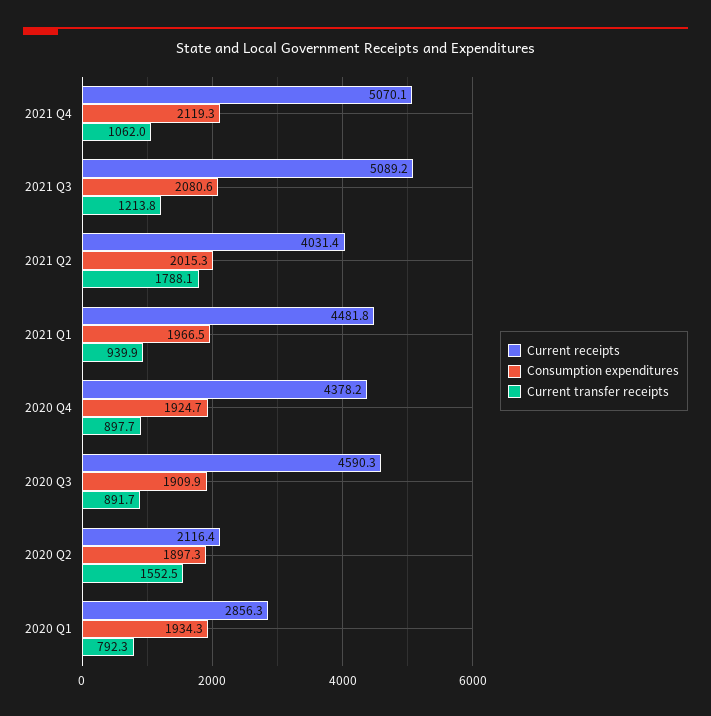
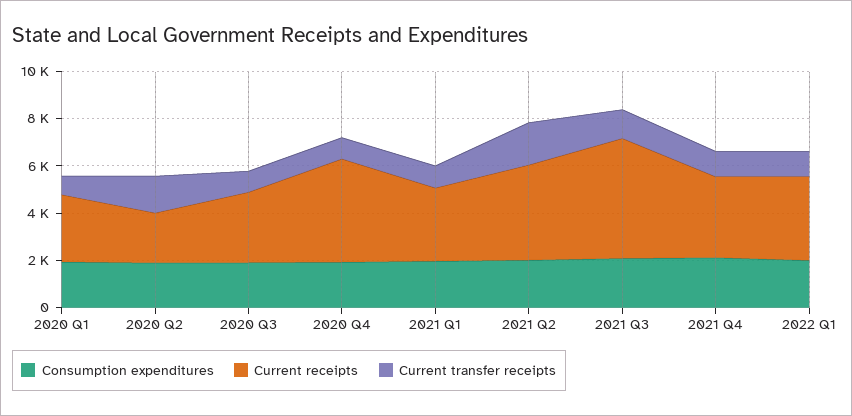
Current receipts, 2021 Q4: 5070.1 -> 3500
Current receipts, 2021 Q1: 4481.8 -> 3000
Current receipts, 2020 Q3: 4590.3 -> 3000
Consumption expenditures, 2022 Q1: none -> 2000
Current receipts, 2022 Q1: none -> 3500
Current transfer receipts, 2022 Q1: none -> 1000

